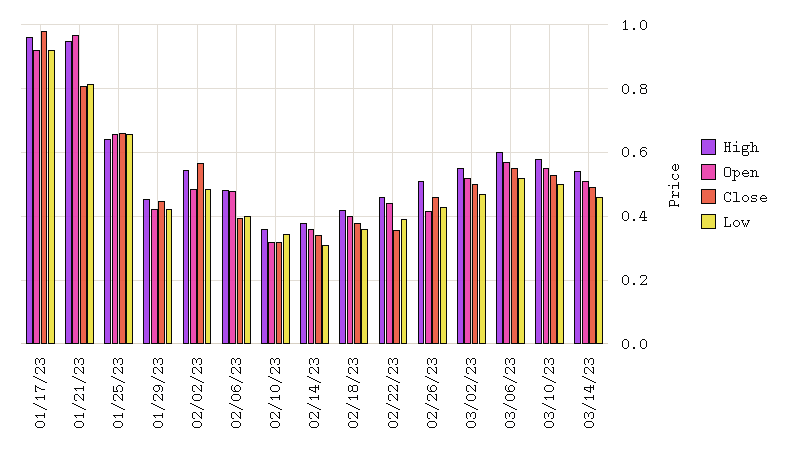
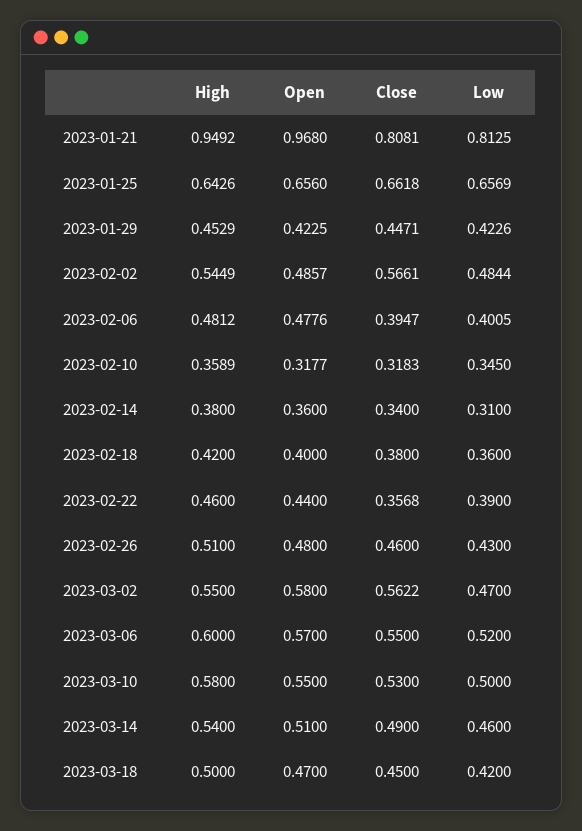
High, 01/17/23: 0.96 -> none
Open, 01/17/23: 0.92 -> none
Close, 01/17/23: 0.98 -> none
Low, 01/17/23: 0.92 -> none
Open, 02/26/23: 0.42 -> 0.48
Open, 03/02/23: 0.52 -> 0.58
Close, 03/02/23: 0.5 -> 0.5622
High, 2023-03-18: none -> 0.5
Open, 2023-03-18: none -> 0.47
Close, 2023-03-18: none -> 0.45
Low, 2023-03-18: none -> 0.42

